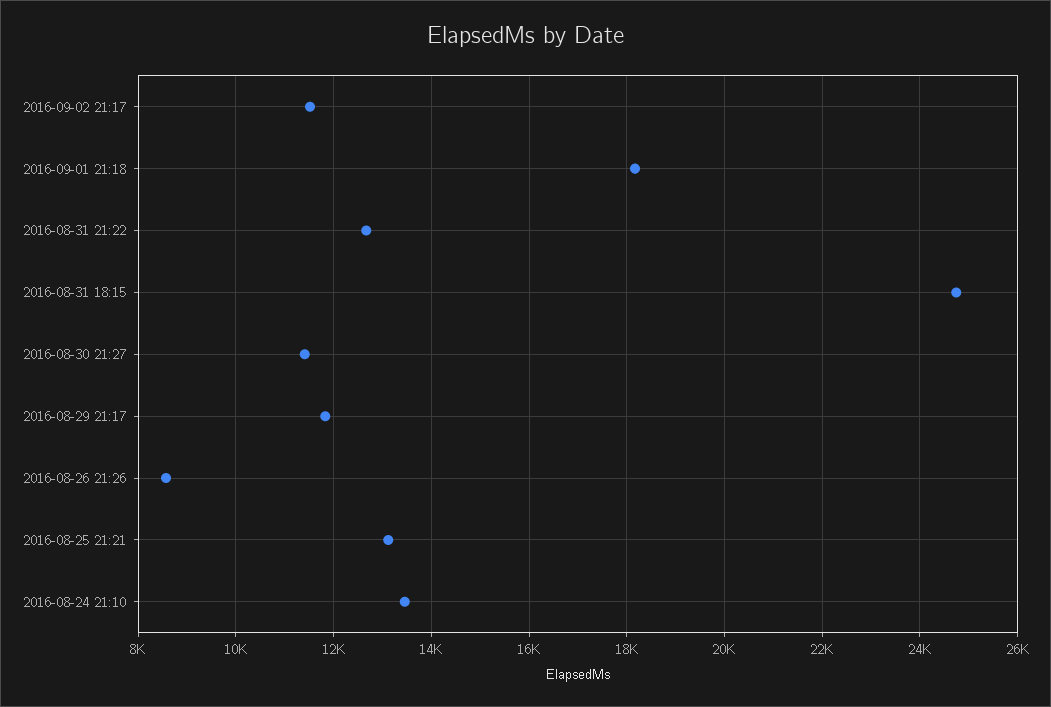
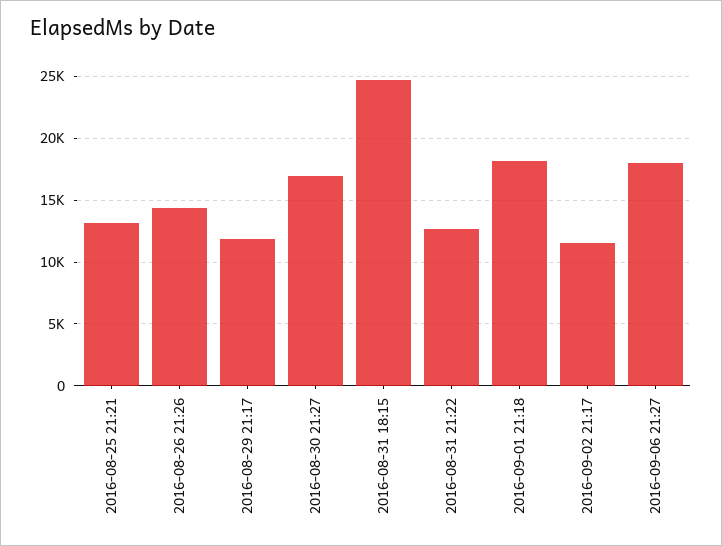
2016-08-30 21:27: 11400 -> 17000
2016-08-26 21:26: 8600 -> 14500
2016-08-24 21:10: 13400 -> none
2016-09-06 21:27: none -> 18000

